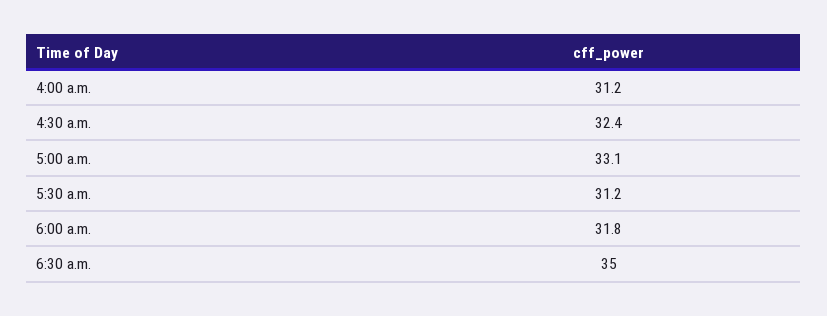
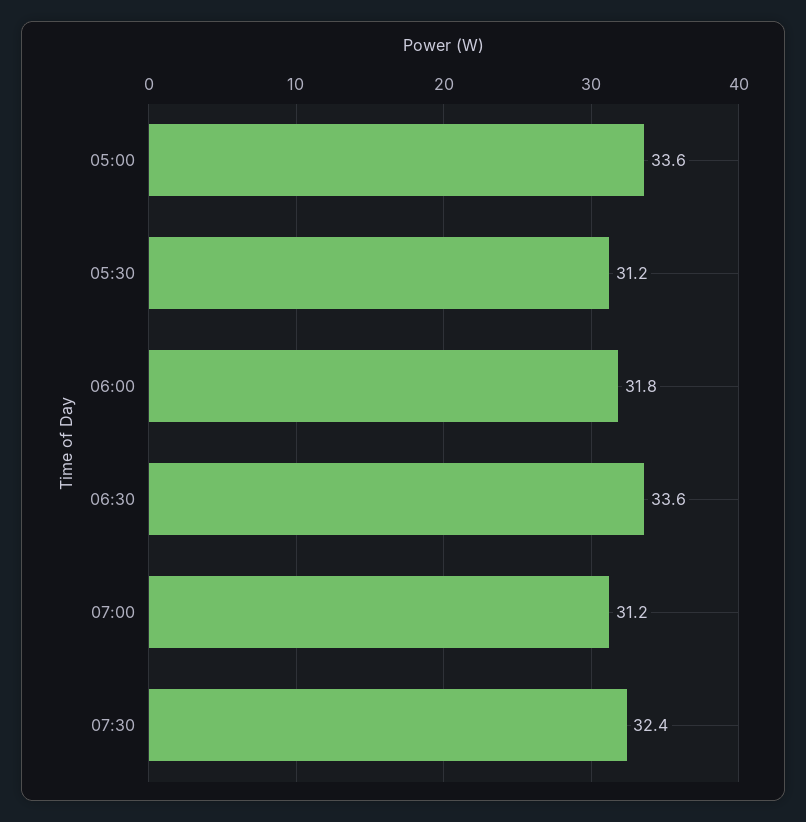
4:00 a.m.: 31.2 -> none
4:30 a.m.: 32.4 -> none
5:00 a.m.: 33.1 -> 33.6
6:30 a.m.: 35 -> 33.6
07:00: none -> 31.2
07:30: none -> 32.4

